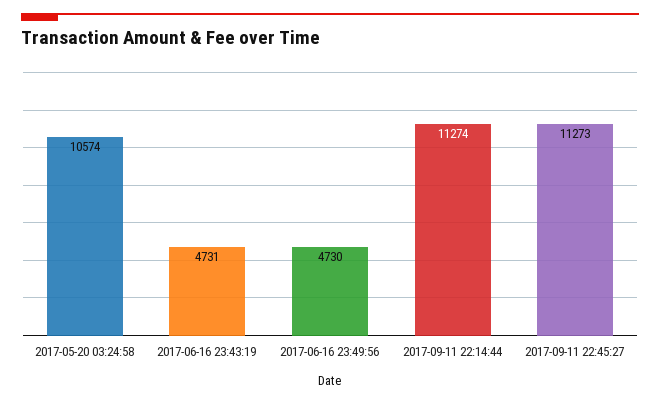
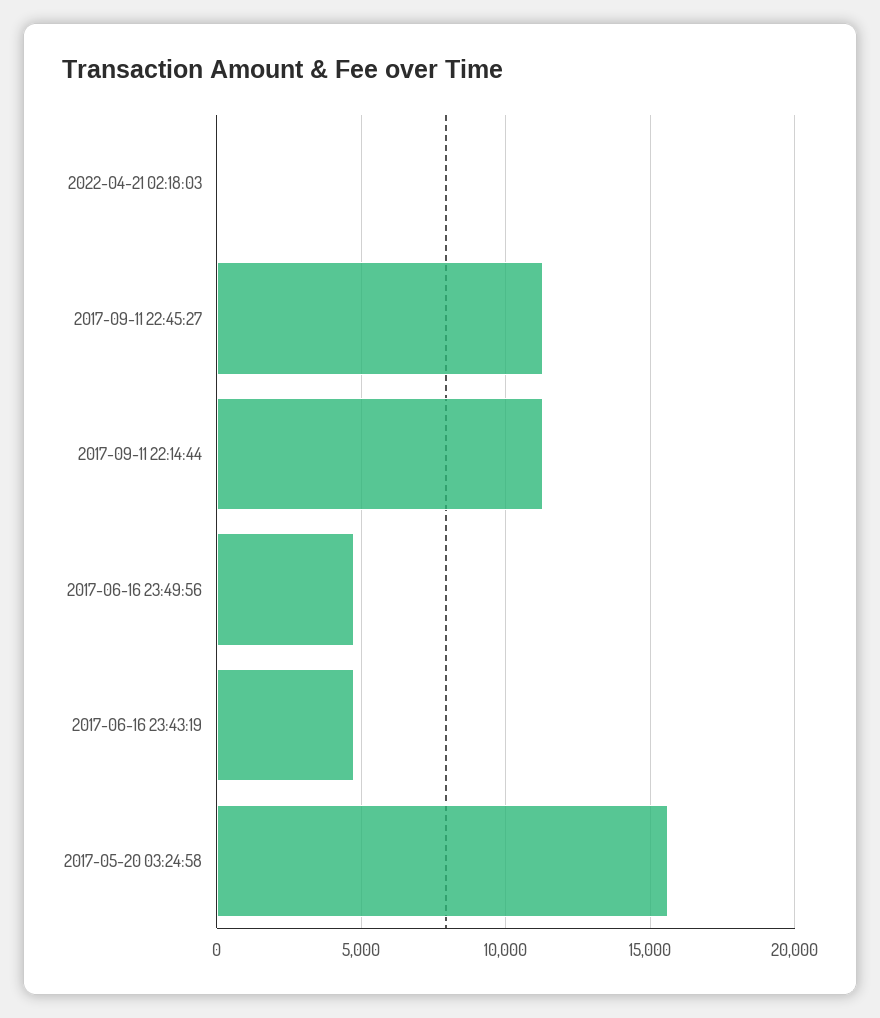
2017-05-20 03:24:58: 10574 -> 15500
2022-04-21 02:18:03: none -> 0

